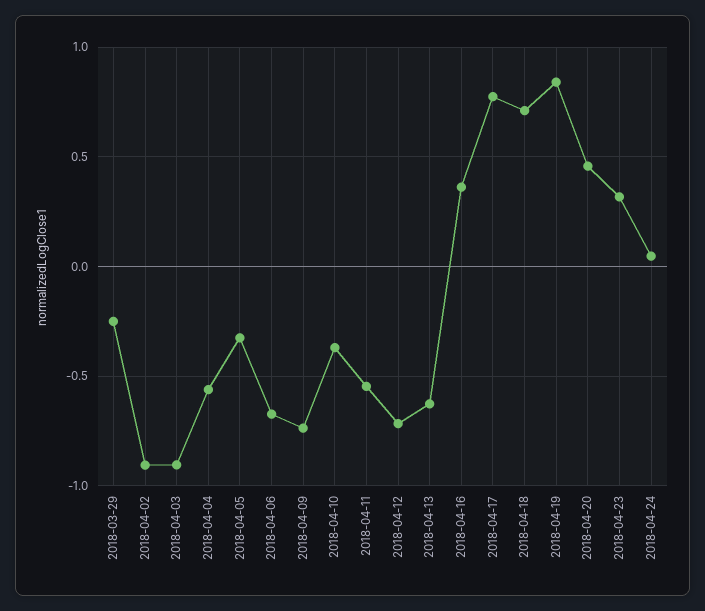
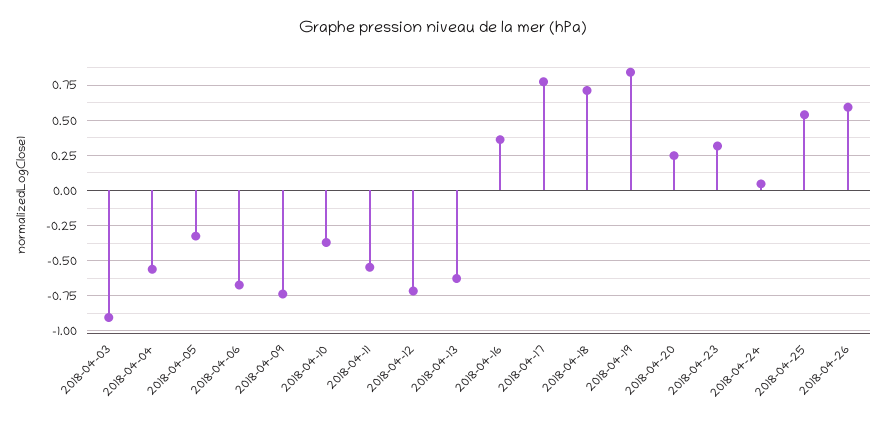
2018-03-29: -0.25 -> none
2018-04-02: -0.9 -> none
2018-04-20: 0.45 -> 0.25
2018-04-25: none -> 0.55
2018-04-26: none -> 0.6

